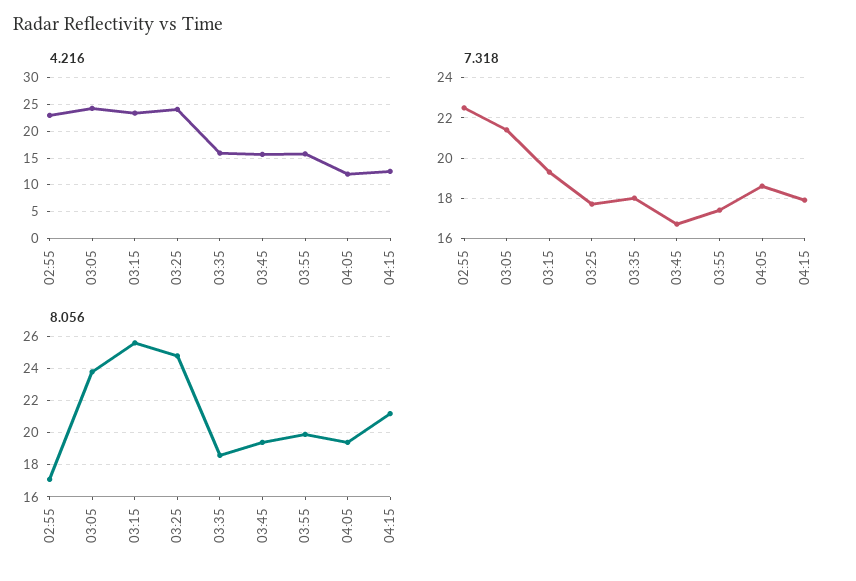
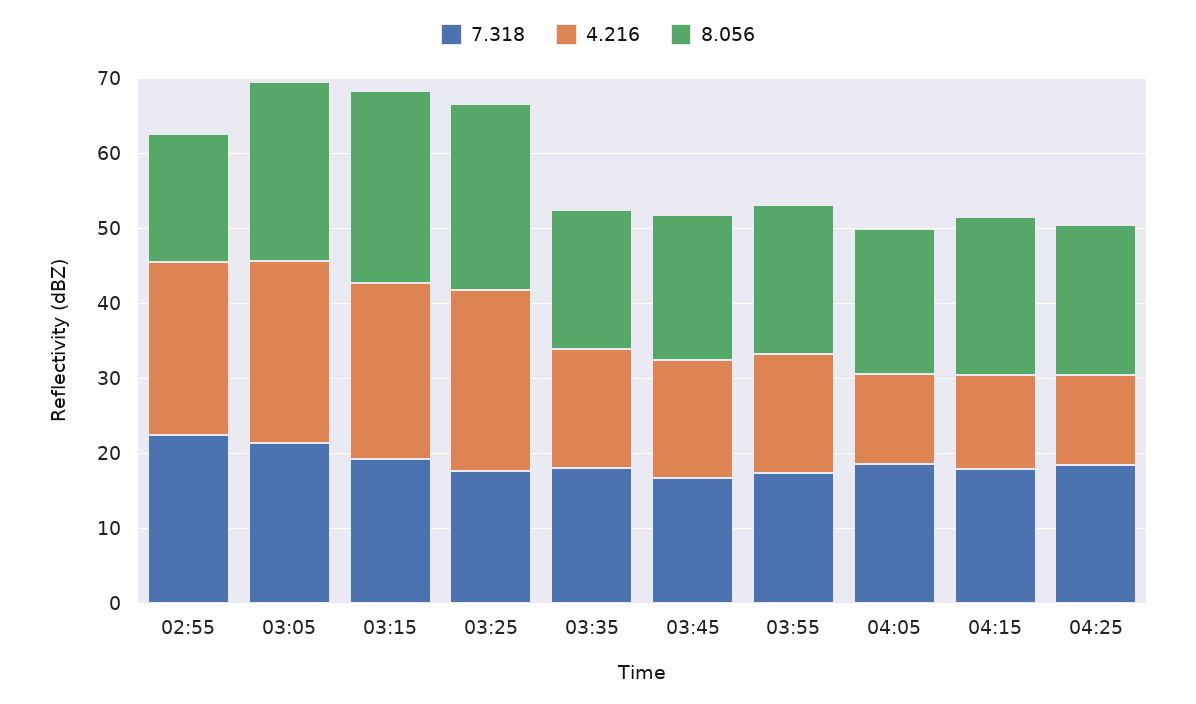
7.318, 04:25: none -> 18
4.216, 04:25: none -> 12
8.056, 04:25: none -> 20

